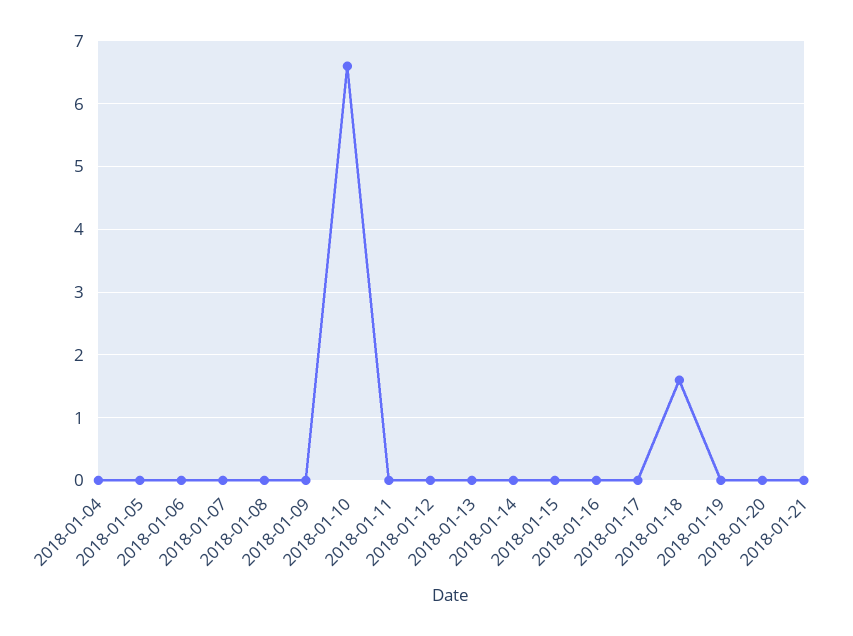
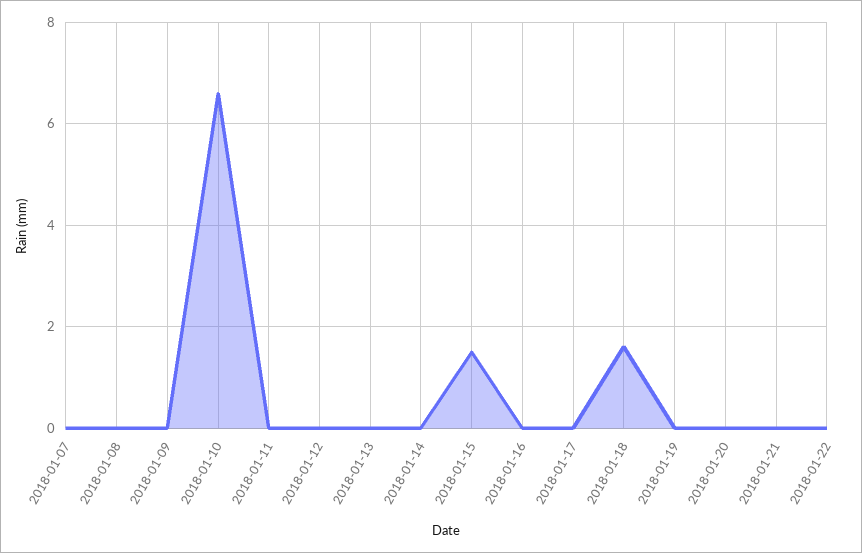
2018-01-04: 0 -> none
2018-01-05: 0 -> none
2018-01-06: 0 -> none
2018-01-15: 0 -> 1.5
2018-01-22: none -> 0

